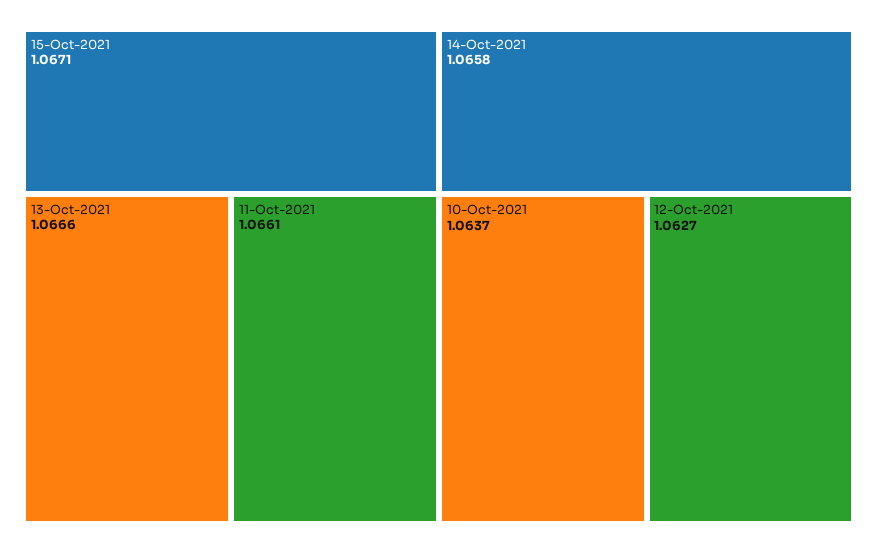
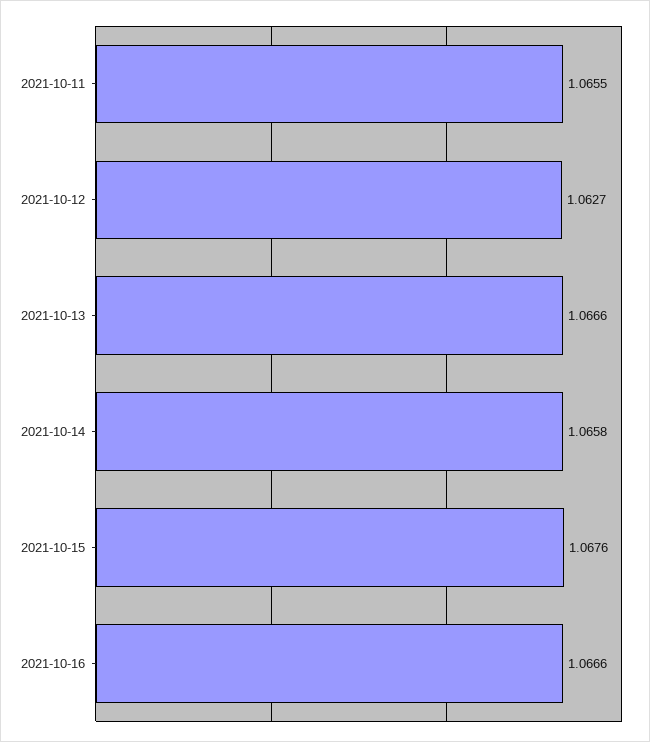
15-Oct-2021: 1.0671 -> 1.0676
11-Oct-2021: 1.0661 -> 1.0655
10-Oct-2021: 1.0637 -> none
2021-10-16: none -> 1.0666

